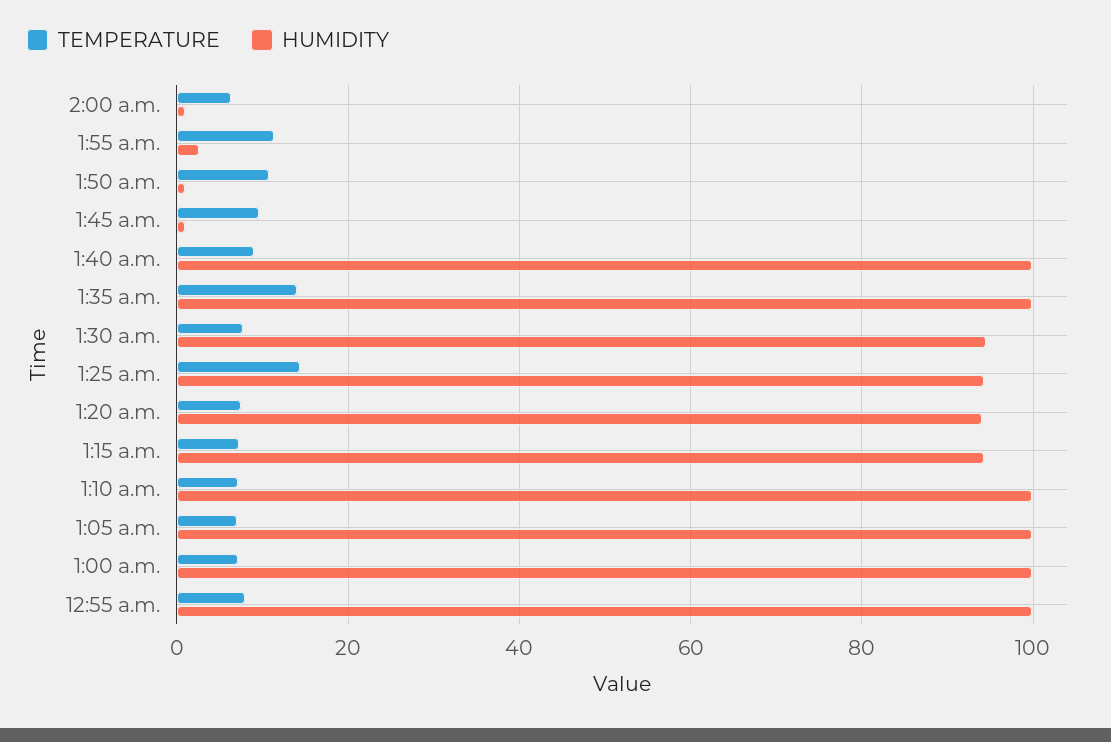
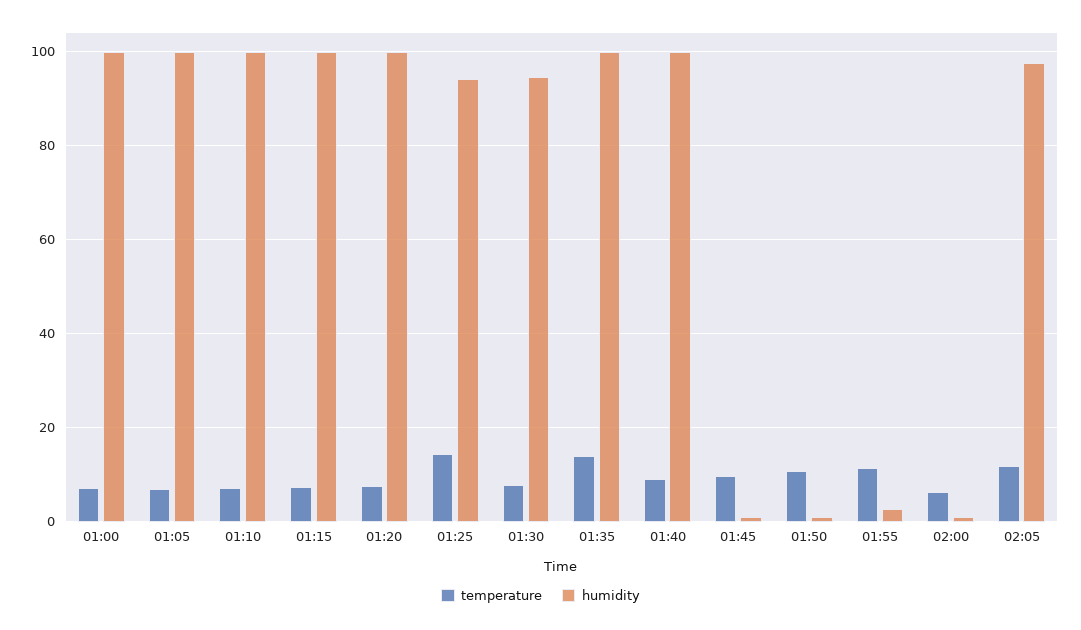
HUMIDITY, 1:20 a.m.: 94 -> 100
HUMIDITY, 1:15 a.m.: 94 -> 100
TEMPERATURE, 12:55 a.m.: 8 -> none
HUMIDITY, 12:55 a.m.: 100 -> none
TEMPERATURE, 02:05: none -> 12
HUMIDITY, 02:05: none -> 98

